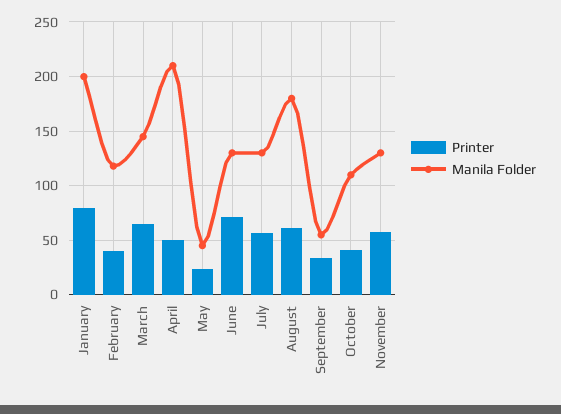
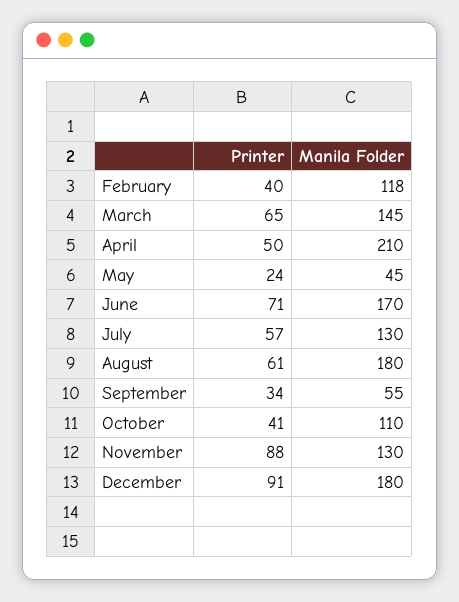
Printer, January: 80 -> none
Manila Folder, January: 200 -> none
Manila Folder, June: 130 -> 170
Printer, November: 60 -> 88
Printer, December: none -> 91
Manila Folder, December: none -> 180

